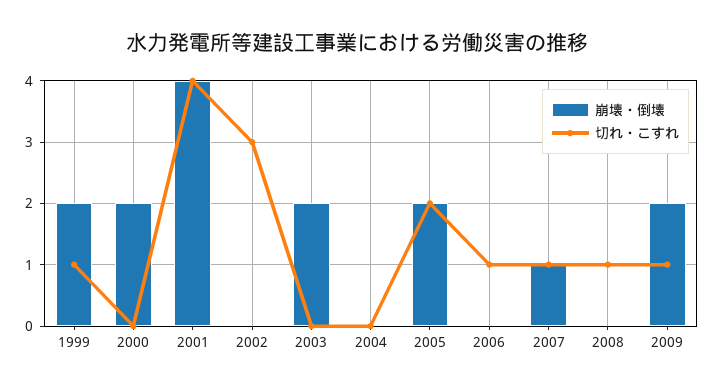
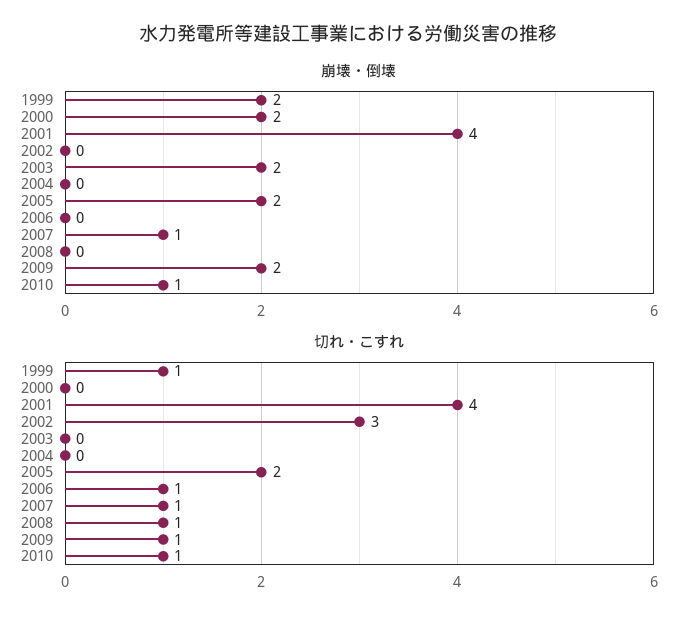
崩壊・倒壊, 2010: none -> 1
切れ・こすれ, 2010: none -> 1

